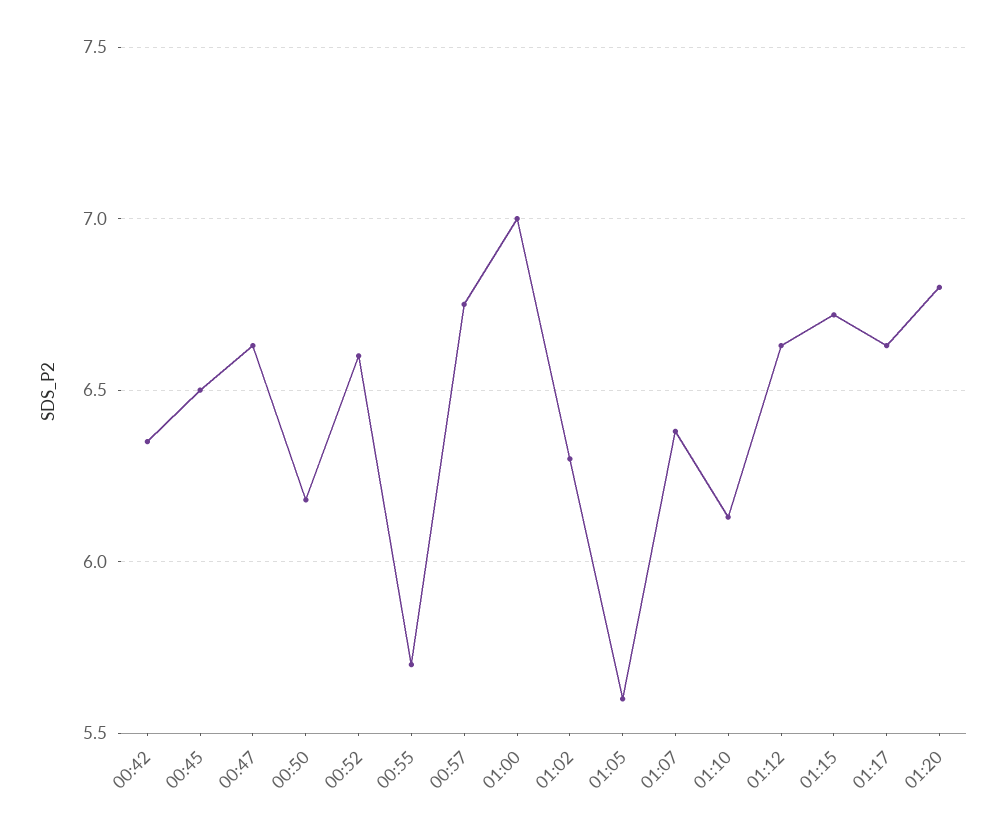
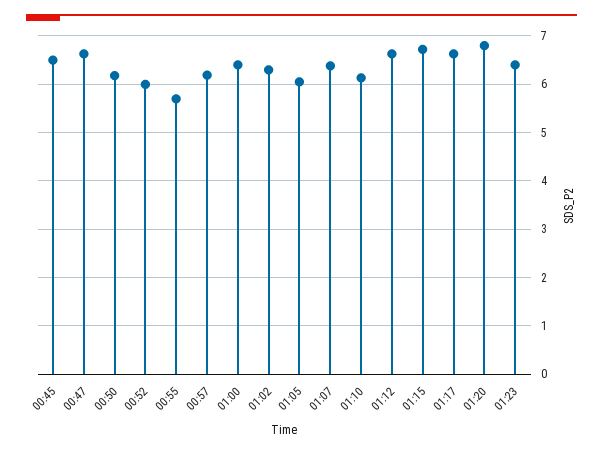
00:42: 6.35 -> none
00:52: 6.6 -> 6
00:57: 6.75 -> 6.2
01:00: 7 -> 6.4
01:05: 5.6 -> 6
01:23: none -> 6.4

